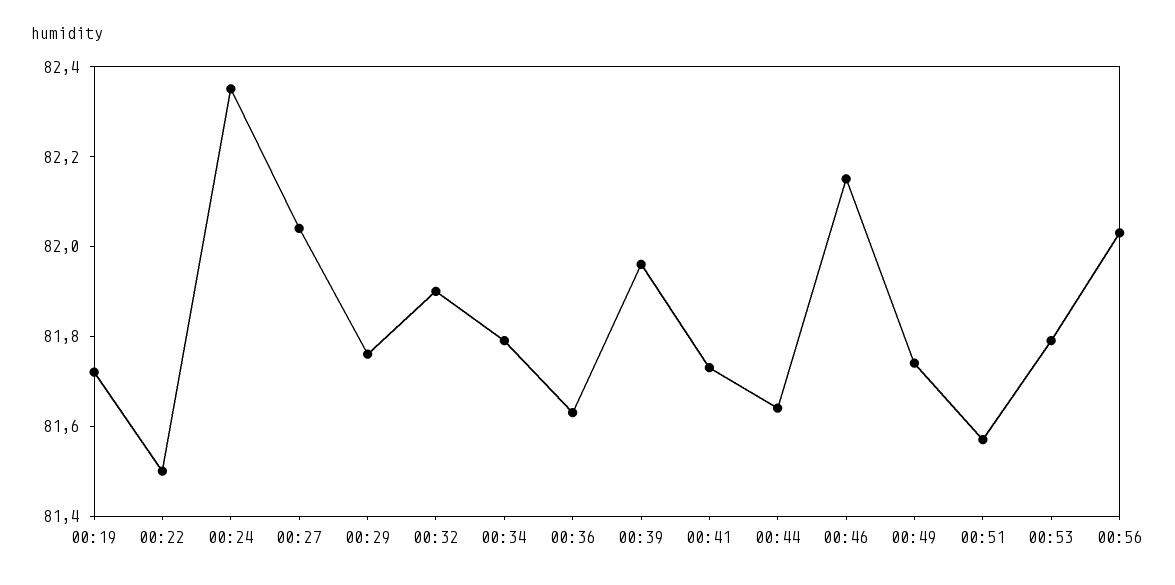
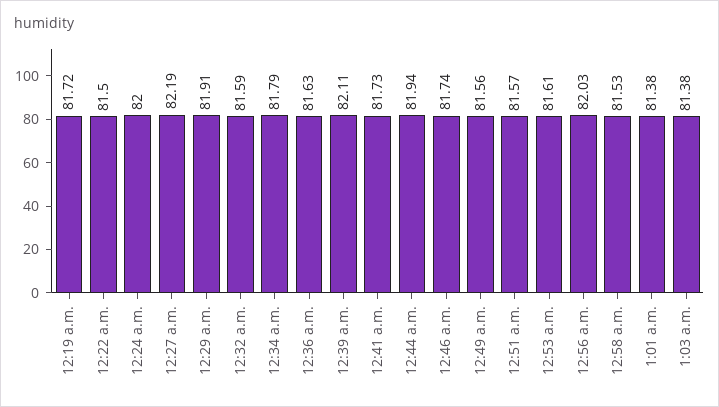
00:24: 82.35 -> 82
00:27: 82.05 -> 82.19
00:29: 81.75 -> 81.91
00:32: 81.9 -> 81.59
00:39: 81.95 -> 82.11
00:44: 81.65 -> 81.94
00:46: 82.15 -> 81.74
00:49: 81.75 -> 81.56
00:53: 81.8 -> 81.61
12:58 a.m.: none -> 81.53
1:01 a.m.: none -> 81.38
1:03 a.m.: none -> 81.38

